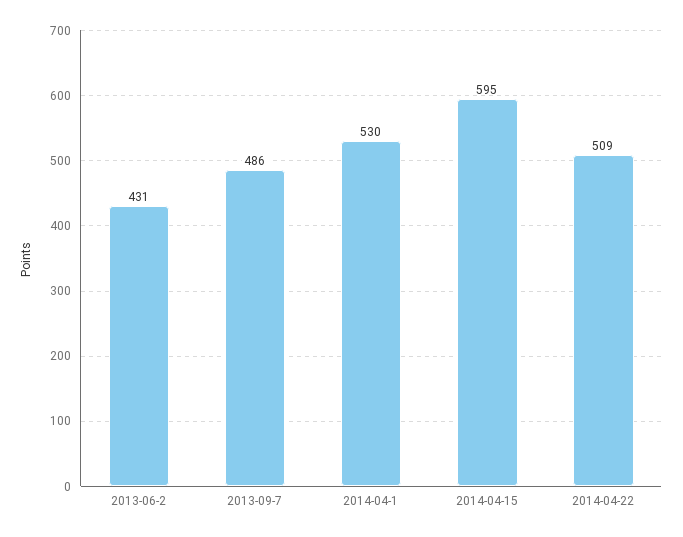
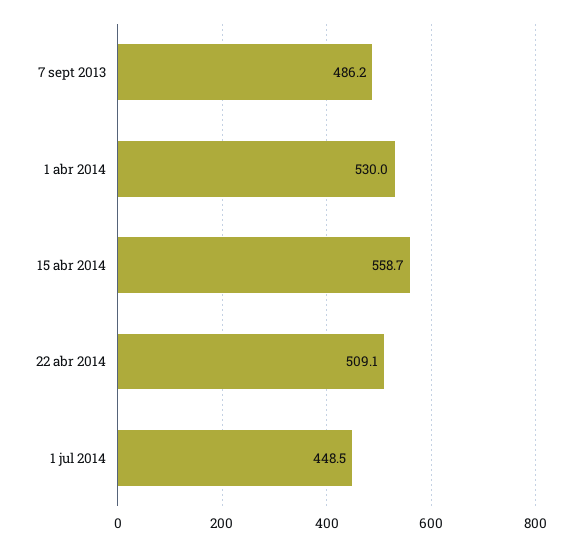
2013-06-2: 431 -> none
2014-04-15: 595 -> 558.7
1 jul 2014: none -> 448.5

